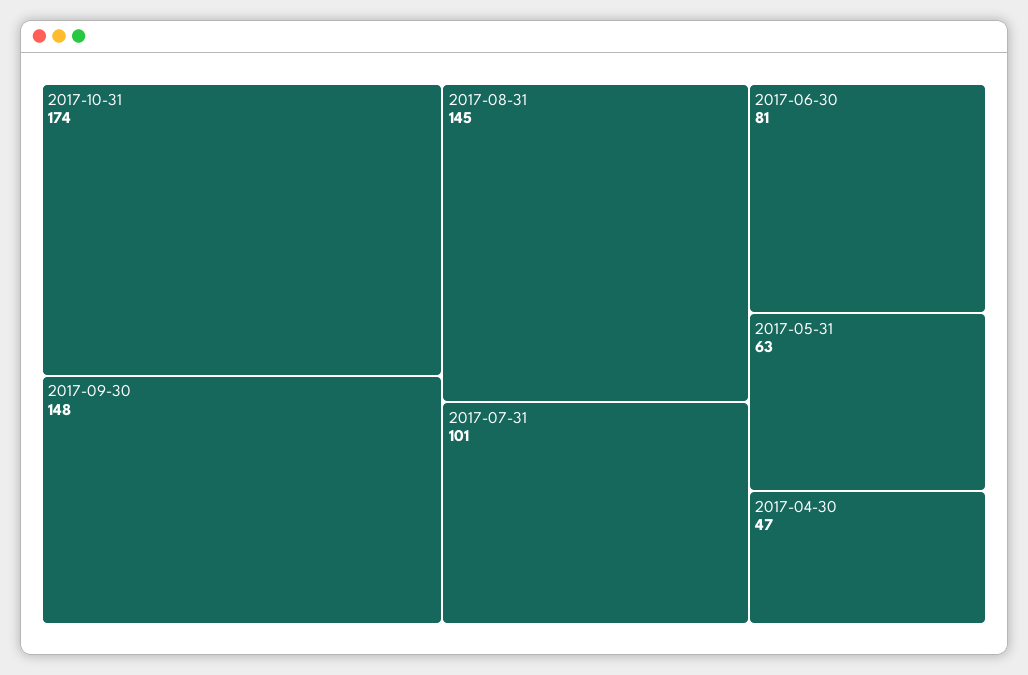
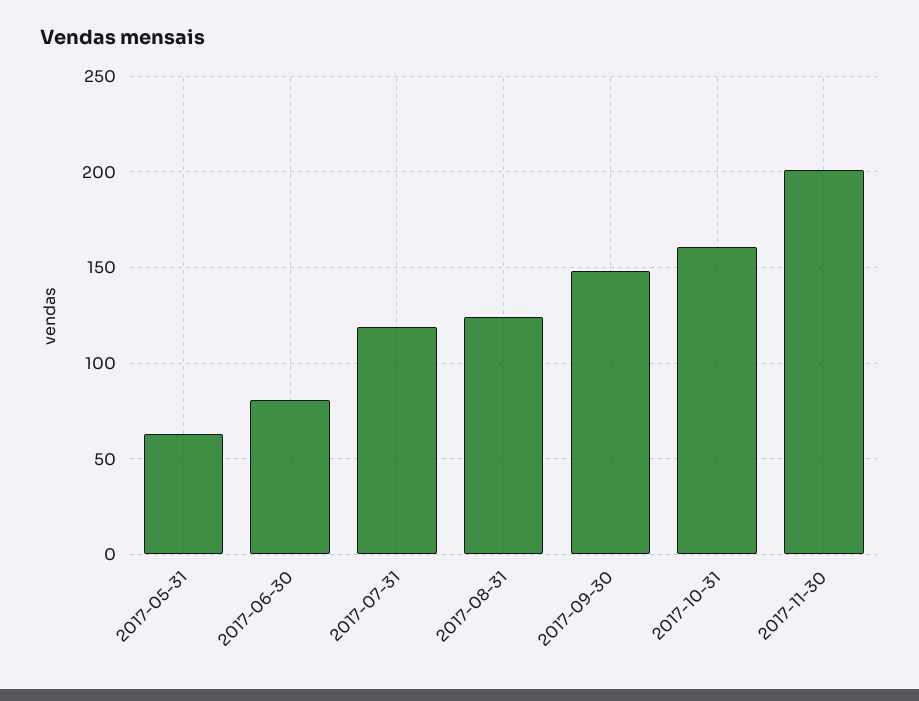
2017-10-31: 174 -> 160
2017-08-31: 145 -> 125
2017-07-31: 101 -> 120
2017-04-30: 47 -> none
2017-11-30: none -> 200

